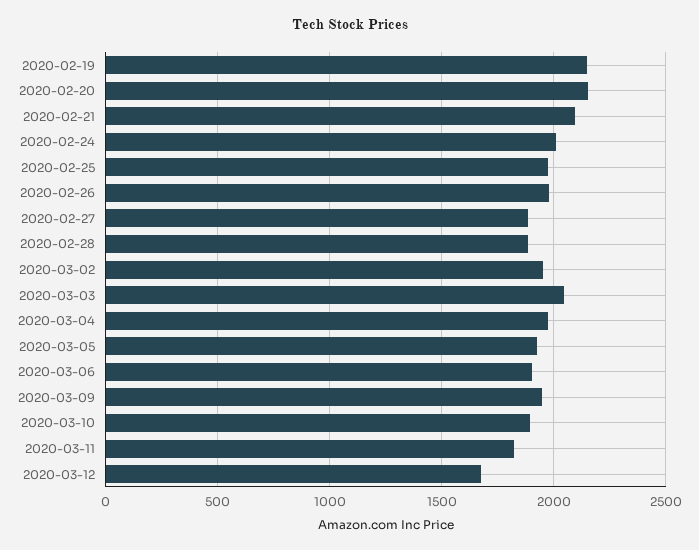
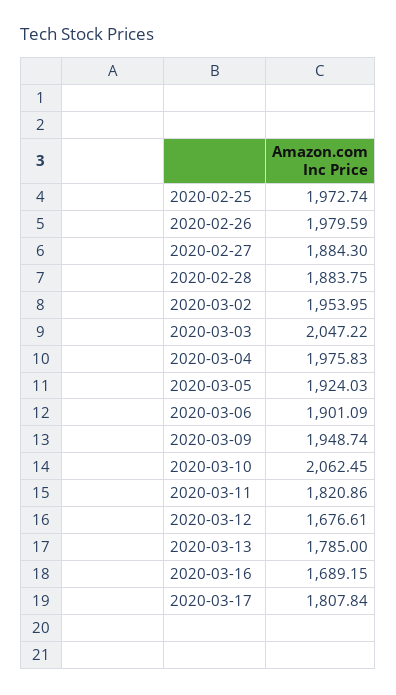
2020-02-19: 2150 -> none
2020-02-20: 2150 -> none
2020-02-21: 2100 -> none
2020-02-24: 2000 -> none
2020-03-10: 1900 -> 2062.45
2020-03-13: none -> 1785
2020-03-16: none -> 1689.15
2020-03-17: none -> 1807.84

